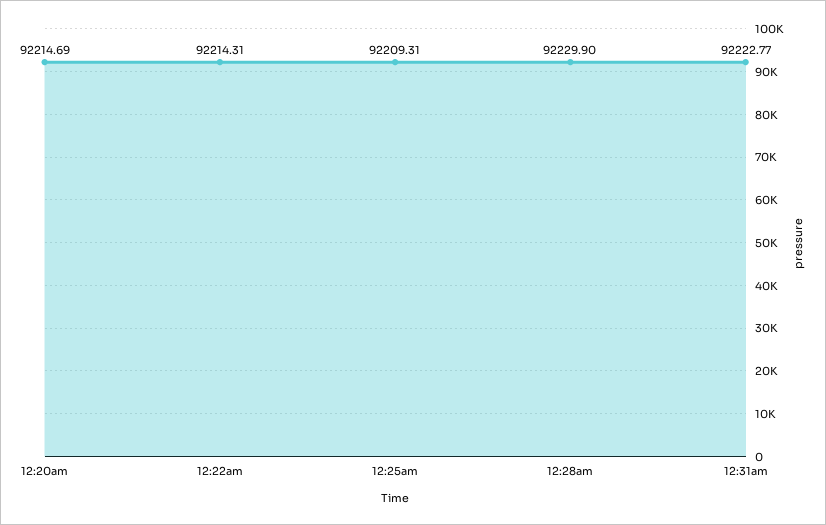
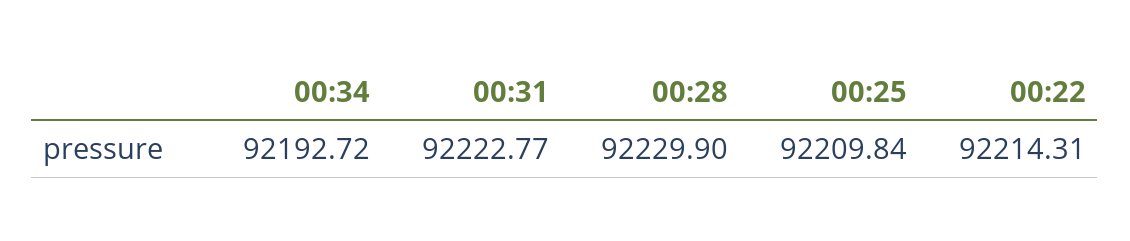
12:20am: 92214.69 -> none
12:25am: 92209.31 -> 92209.84
00:34: none -> 92192.72

